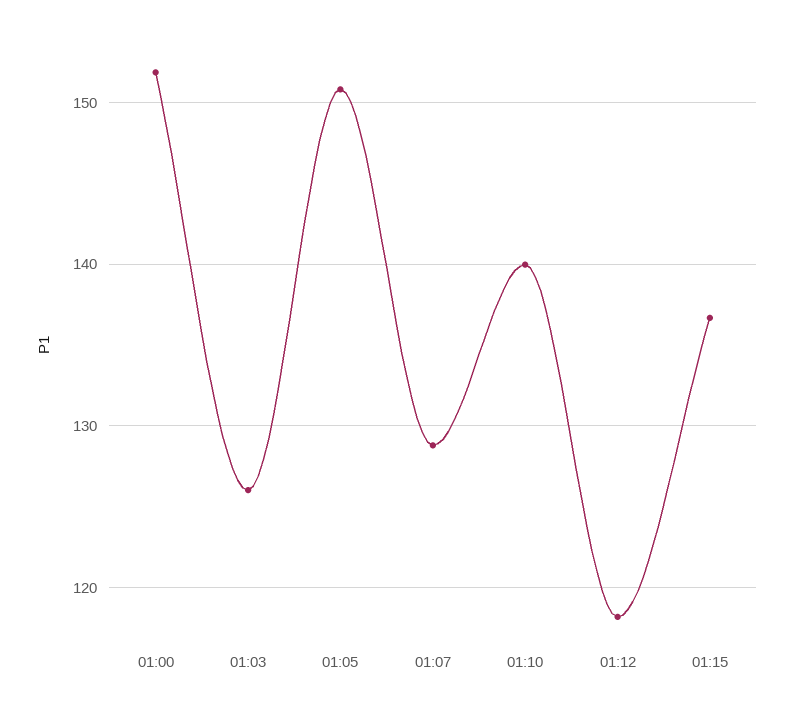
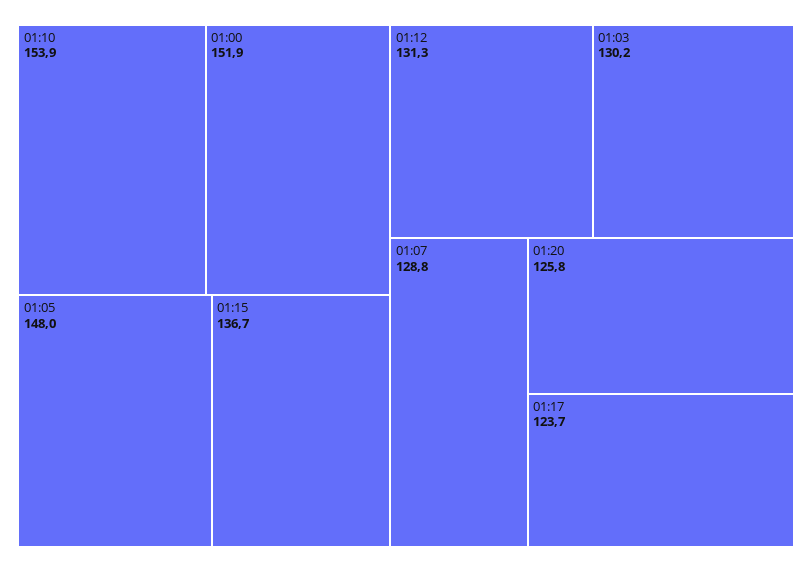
01:03: 126 -> 130.2
01:05: 151 -> 148
01:10: 140 -> 153.9
01:12: 118 -> 131.3
01:20: none -> 125.8
01:17: none -> 123.7

